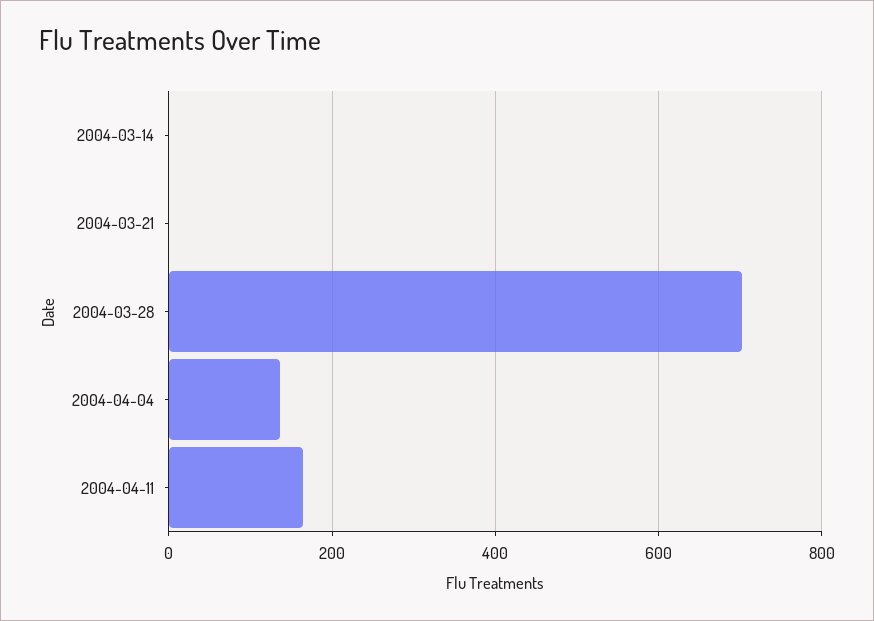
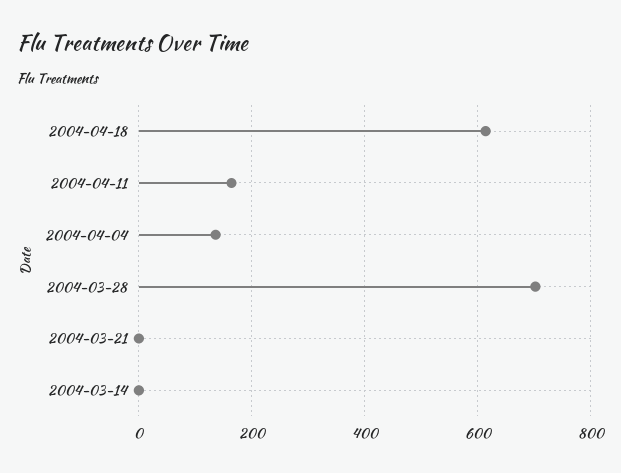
2004-04-18: none -> 620

